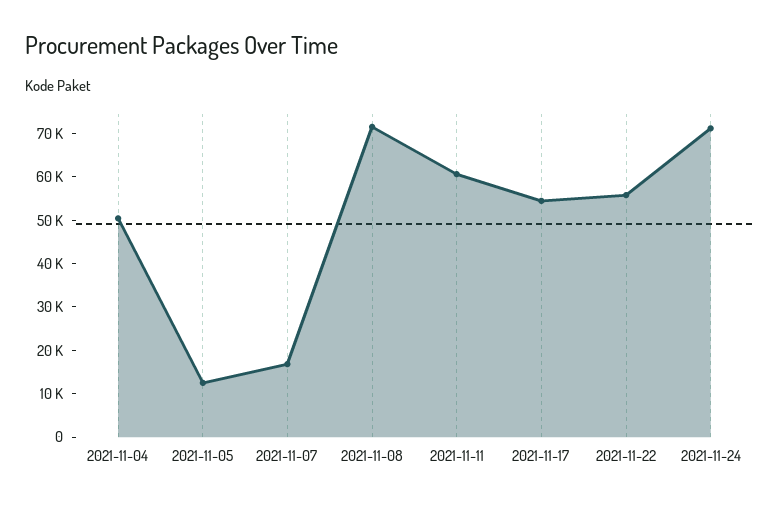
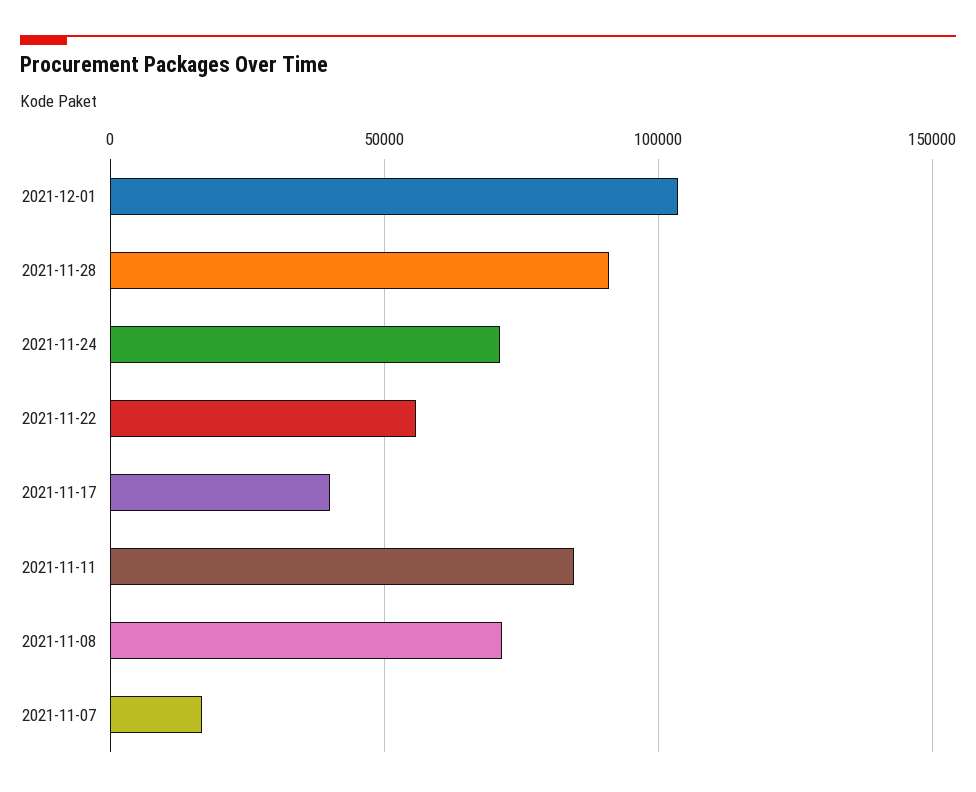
2021-11-04: 50000 -> none
2021-11-05: 12000 -> none
2021-11-11: 60000 -> 85000
2021-11-17: 54000 -> 40000
2021-12-01: none -> 105000
2021-11-28: none -> 90000

